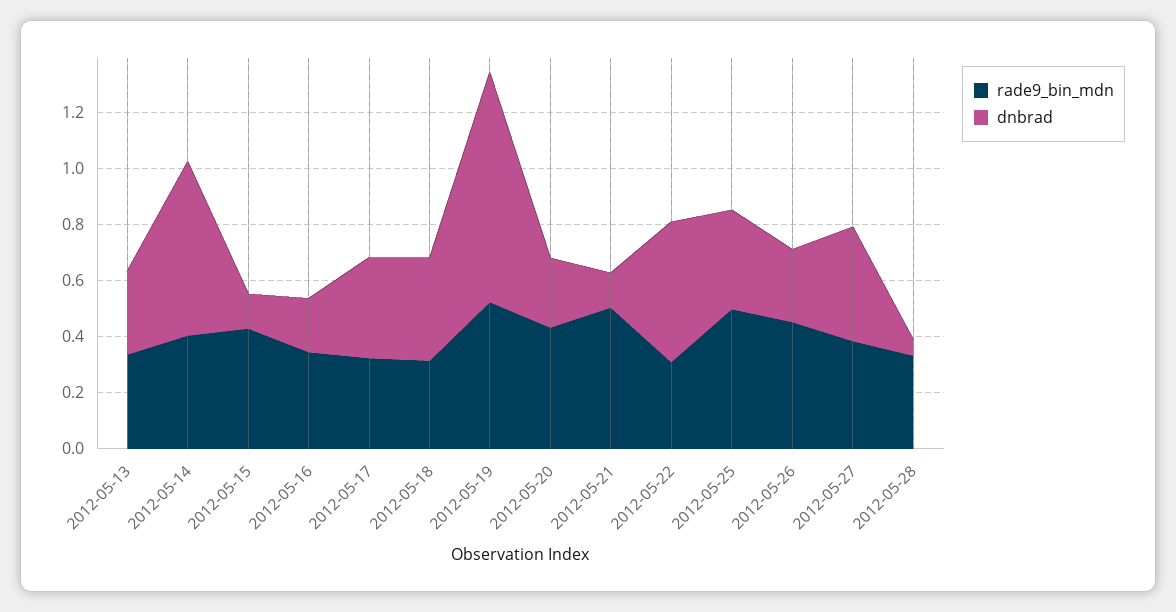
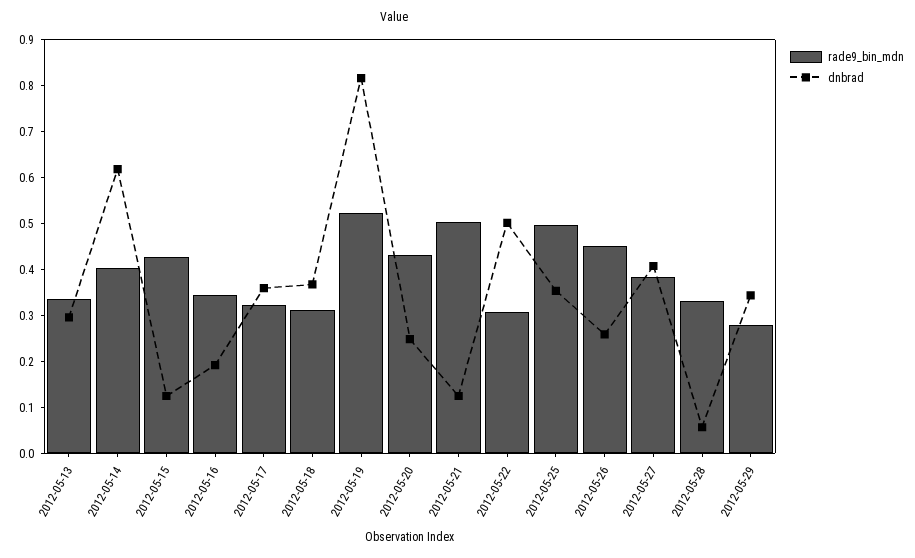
rade9_bin_mdn, 2012-05-29: none -> 0.28
dnbrad, 2012-05-29: none -> 0.34

